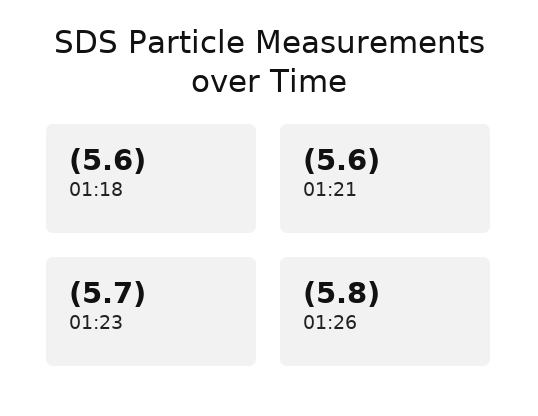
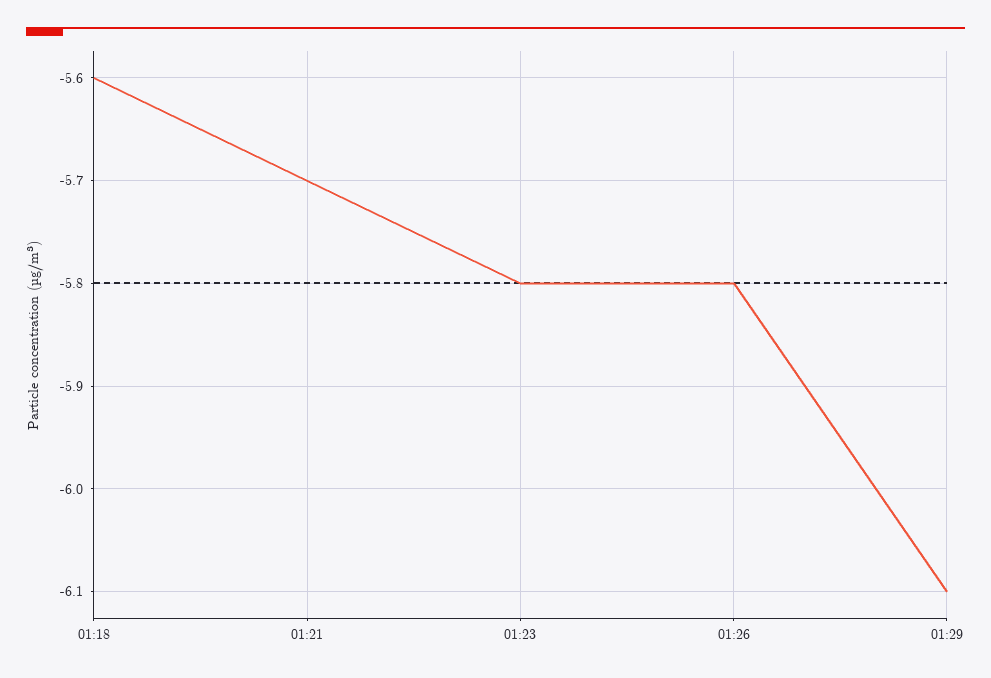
01:21: -5.6 -> -5.7
01:23: -5.7 -> -5.8
01:29: none -> -6.1

